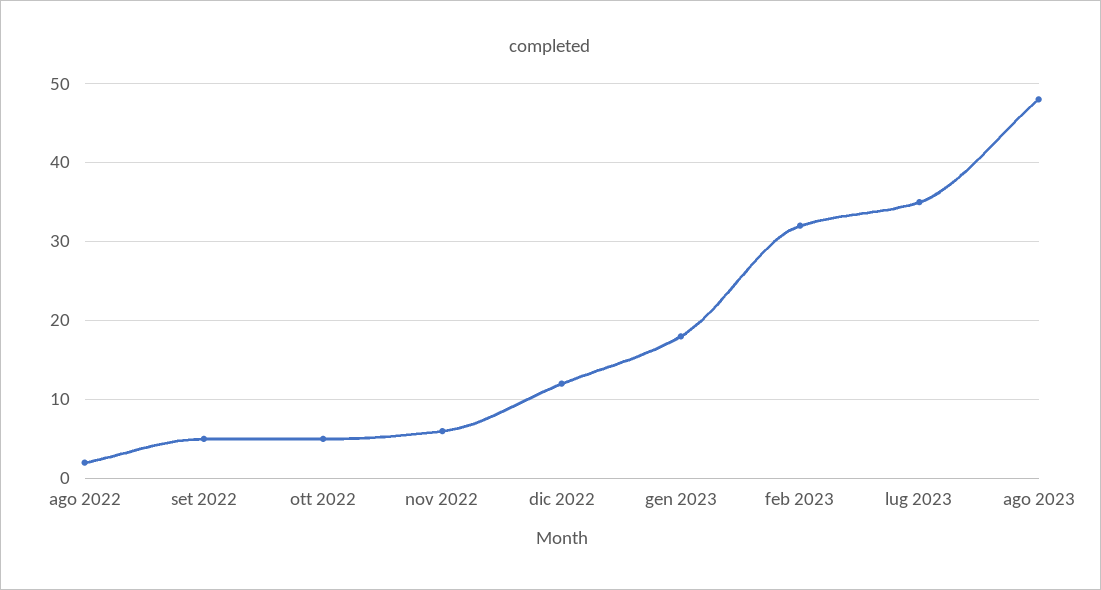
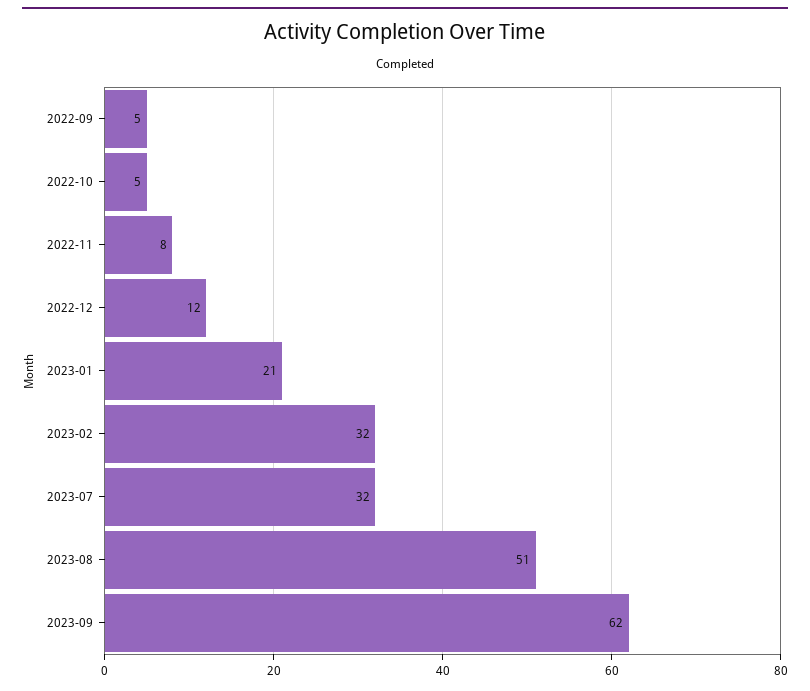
ago 2022: 2 -> none
nov 2022: 6 -> 8
gen 2023: 18 -> 21
lug 2023: 35 -> 32
ago 2023: 48 -> 51
2023-09: none -> 62

